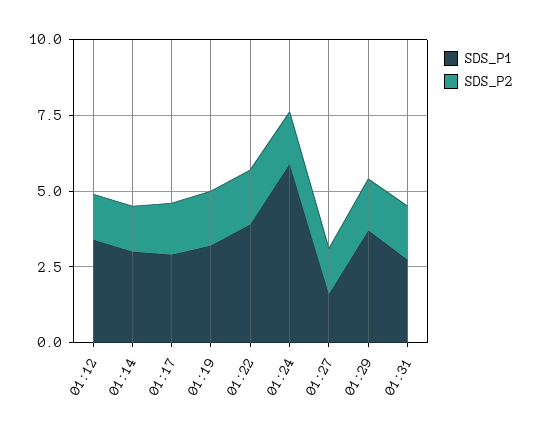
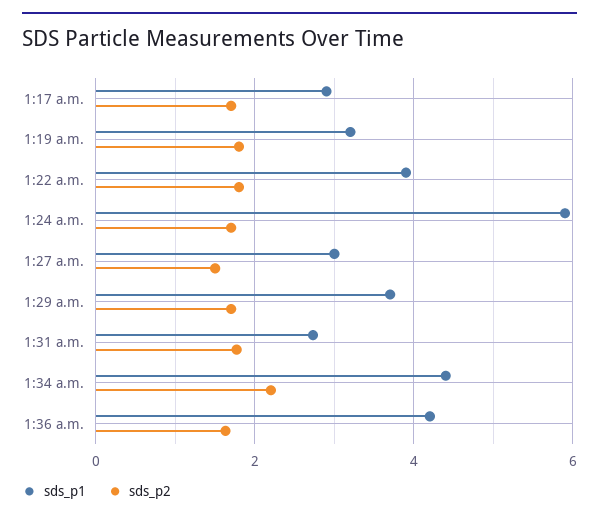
SDS_P1, 01:12: 3.5 -> none
SDS_P2, 01:12: 1.5 -> none
SDS_P1, 01:14: 3 -> none
SDS_P2, 01:14: 1.5 -> none
SDS_P1, 01:27: 1.5 -> 3
SDS_P1, 1:34 a.m.: none -> 4.4
SDS_P2, 1:34 a.m.: none -> 2.2
SDS_P1, 1:36 a.m.: none -> 4.2
SDS_P2, 1:36 a.m.: none -> 1.6

